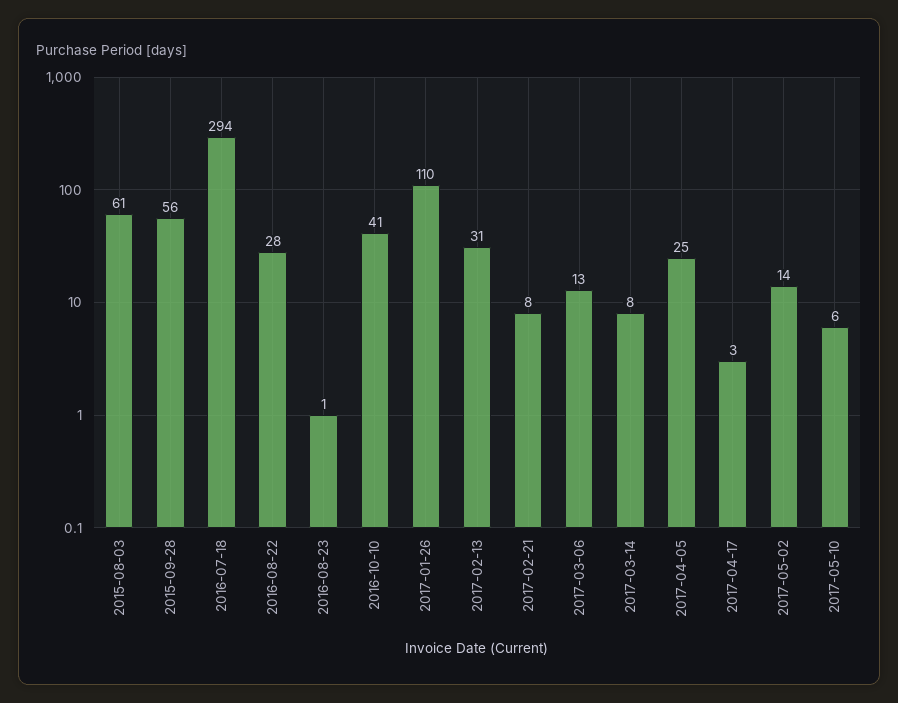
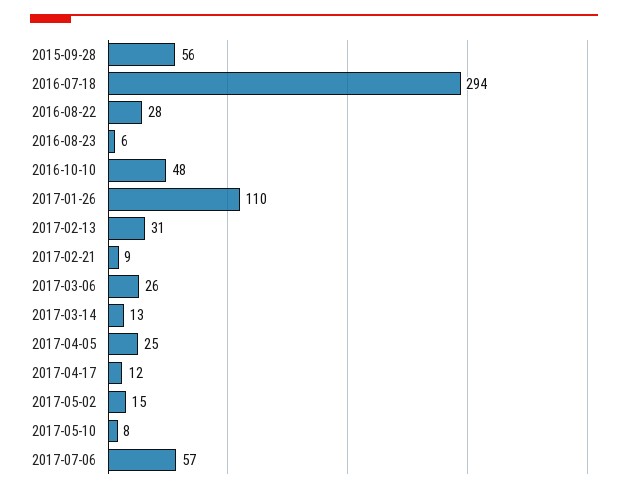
2015-08-03: 61 -> none
2016-08-23: 1 -> 6
2016-10-10: 41 -> 48
2017-02-21: 8 -> 9
2017-03-06: 13 -> 26
2017-03-14: 8 -> 13
2017-04-17: 3 -> 12
2017-05-02: 14 -> 15
2017-05-10: 6 -> 8
2017-07-06: none -> 57

